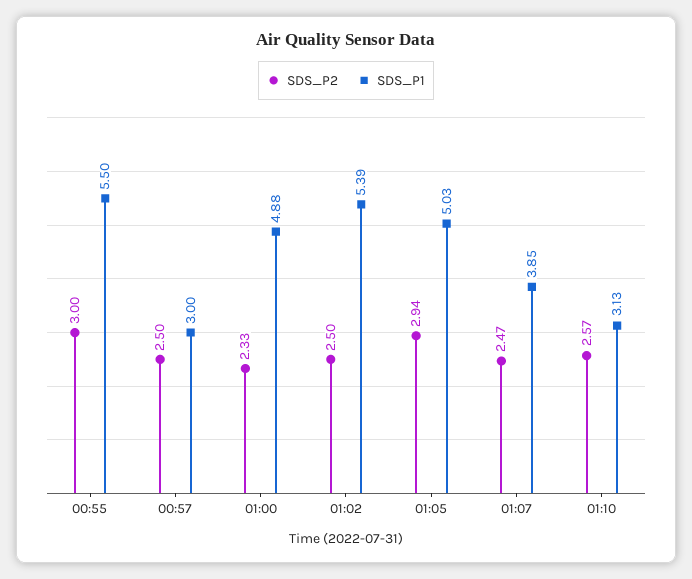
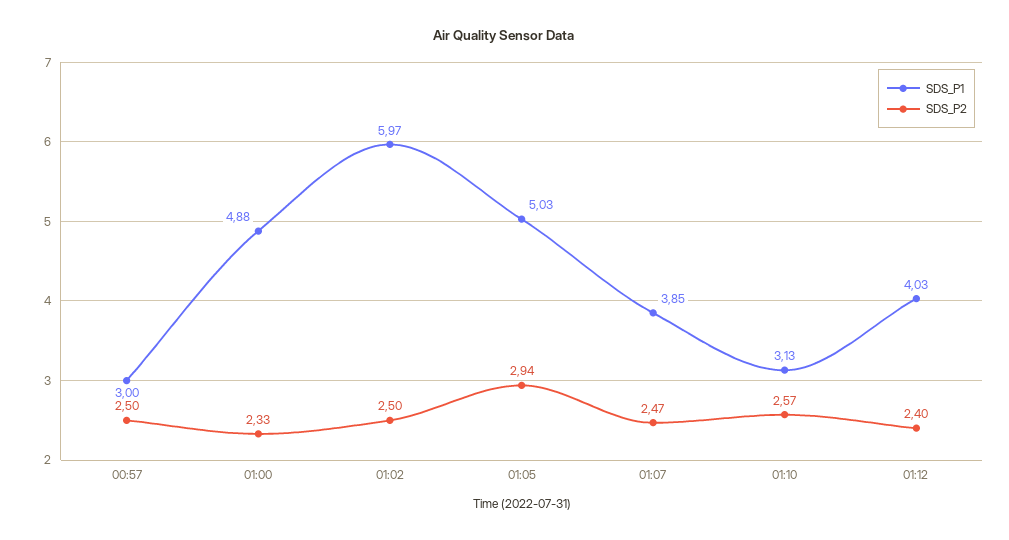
SDS_P2, 00:55: 3 -> none
SDS_P1, 00:55: 5.5 -> none
SDS_P1, 01:02: 5.39 -> 5.97
SDS_P1, 01:12: none -> 4.03
SDS_P2, 01:12: none -> 2.4

